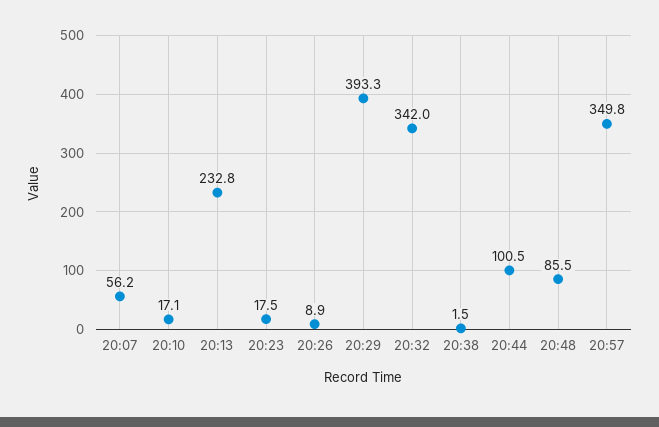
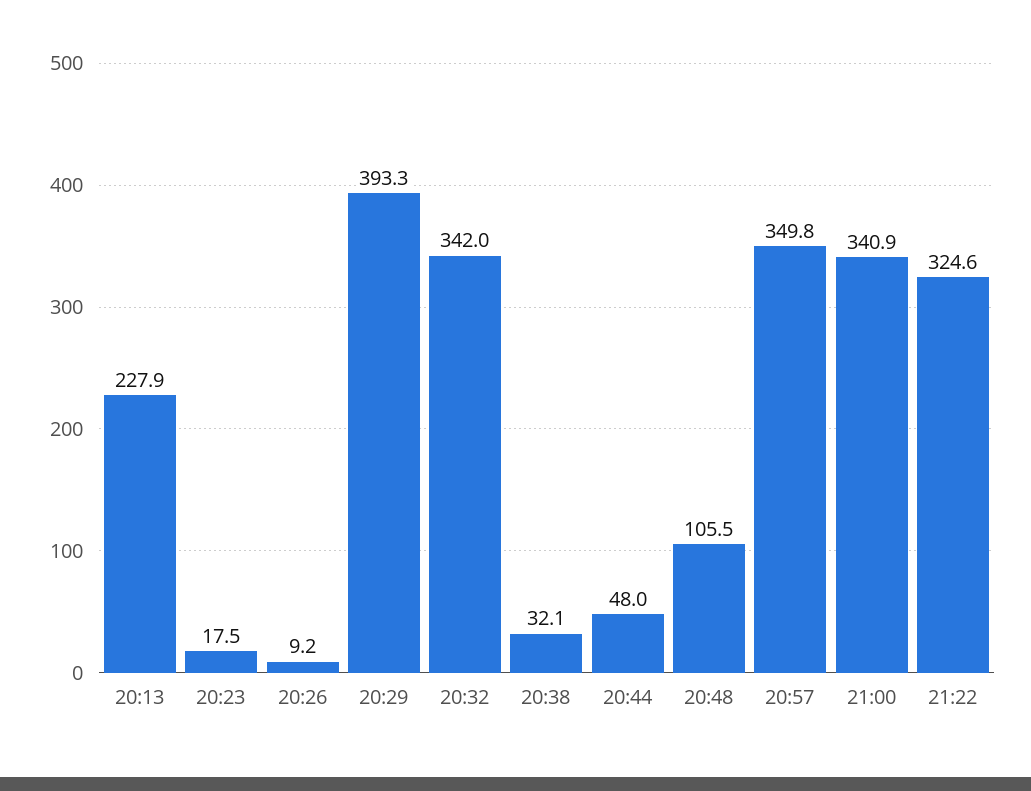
20:07: 56.2 -> none
20:10: 17.1 -> none
20:13: 232.8 -> 227.9
20:26: 8.9 -> 9.2
20:38: 1.5 -> 32.1
20:44: 100.5 -> 48
20:48: 85.5 -> 105.5
21:00: none -> 340.9
21:22: none -> 324.6

